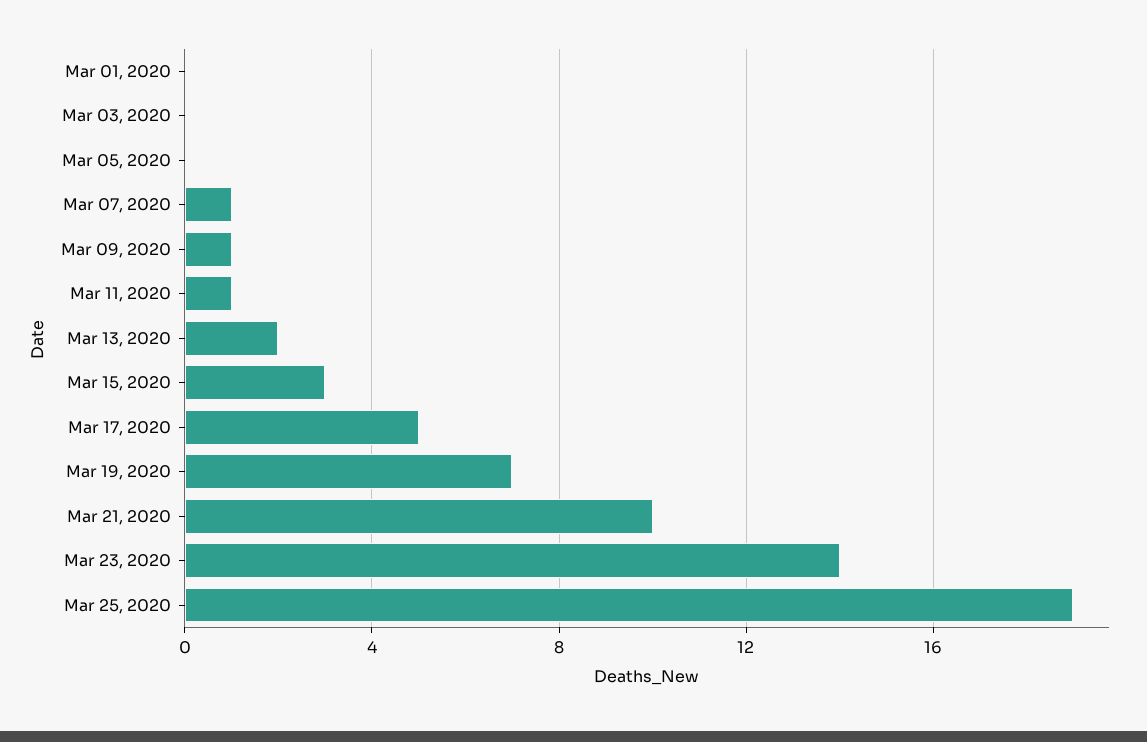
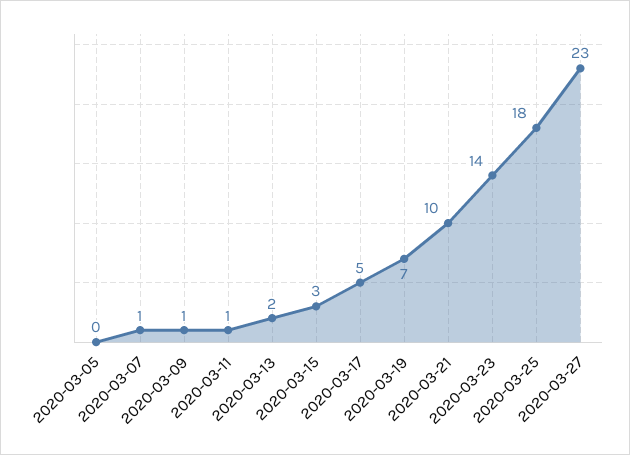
Mar 01, 2020: 0 -> none
Mar 03, 2020: 0 -> none
Mar 25, 2020: 19 -> 18
2020-03-27: none -> 23

